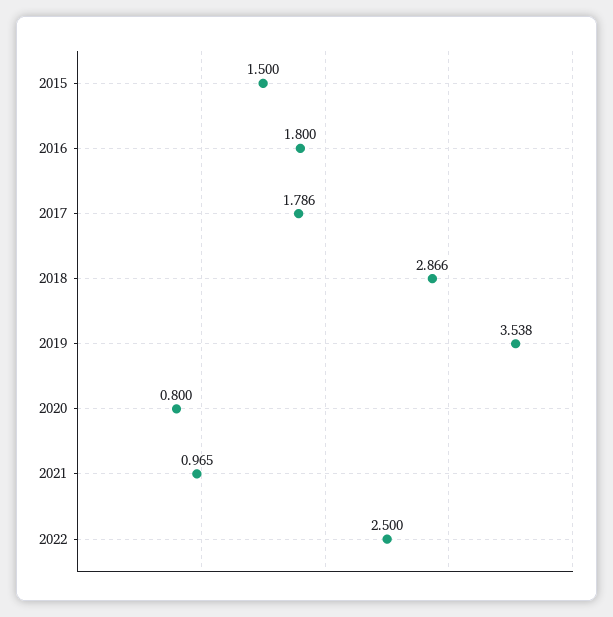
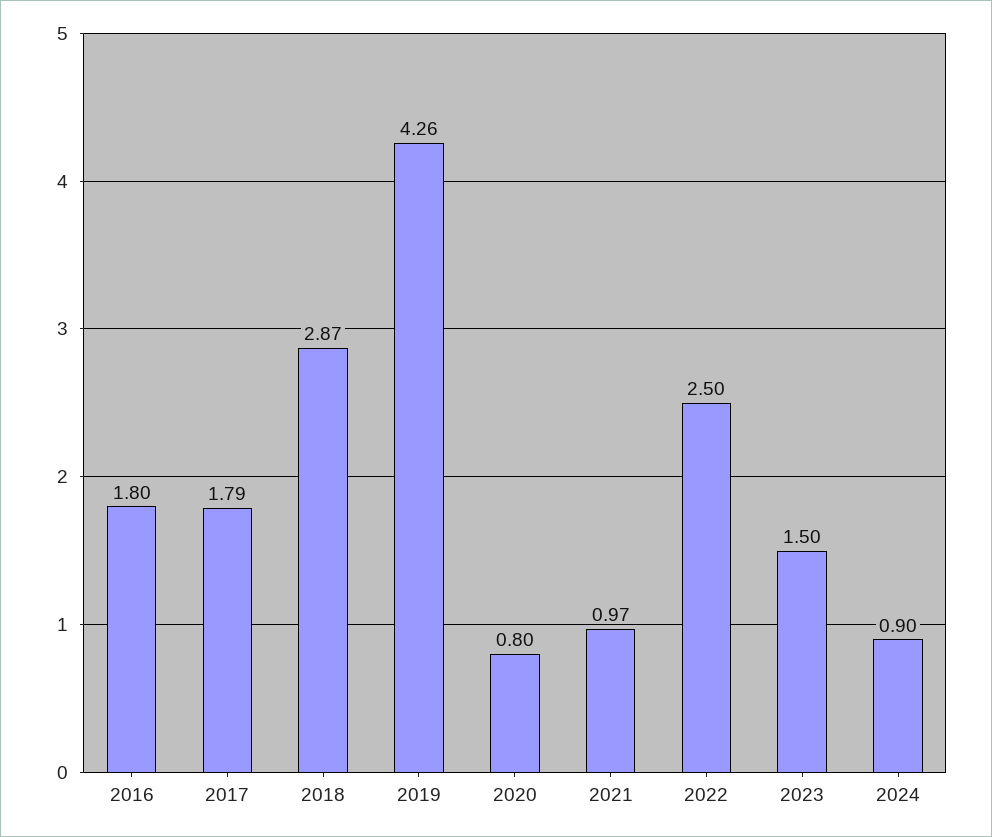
2015: 1.5 -> none
2019: 3.538 -> 4.26
2023: none -> 1.5
2024: none -> 0.9

